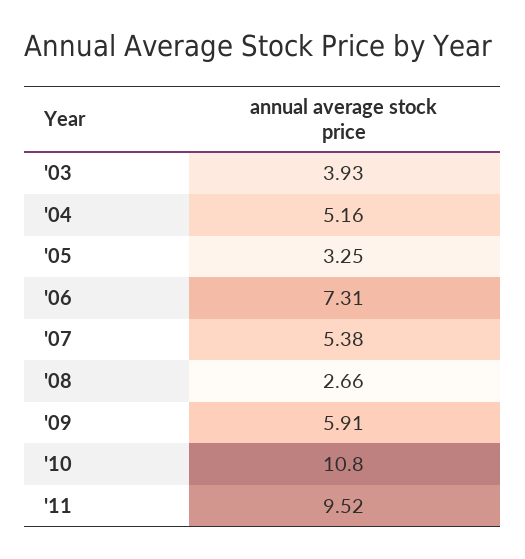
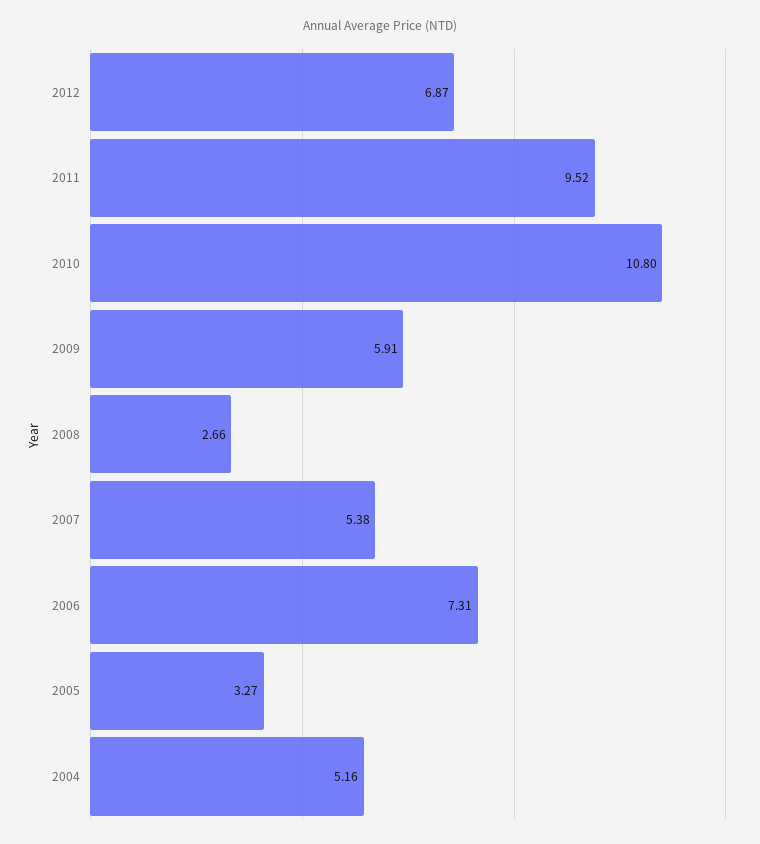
'03: 3.93 -> none
'05: 3.25 -> 3.27
2012: none -> 6.87

